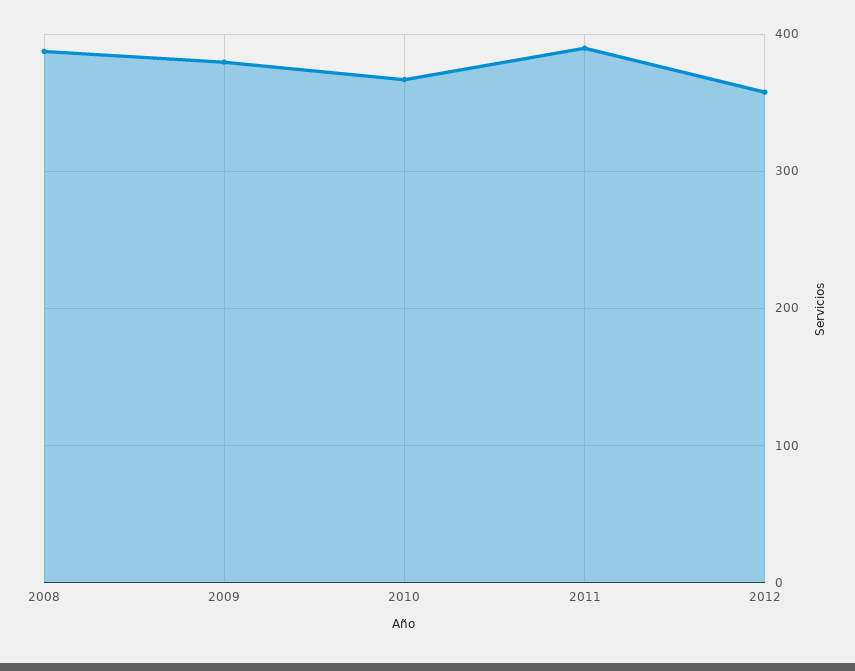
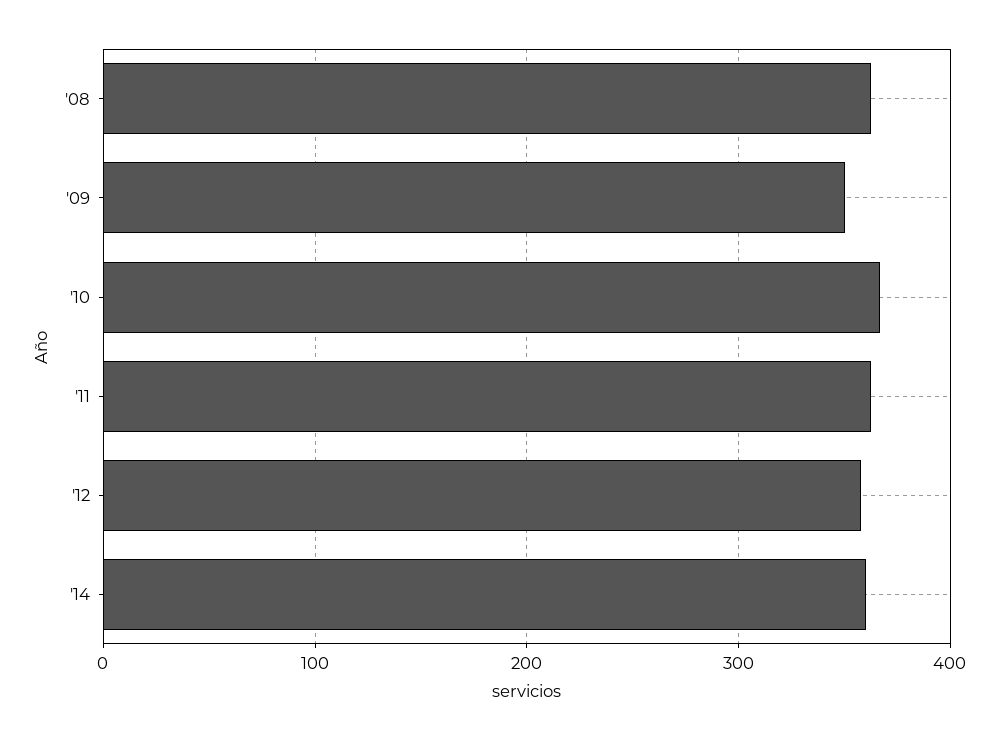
2008: 390 -> 360
2009: 380 -> 350
2011: 390 -> 360
'14: none -> 360

